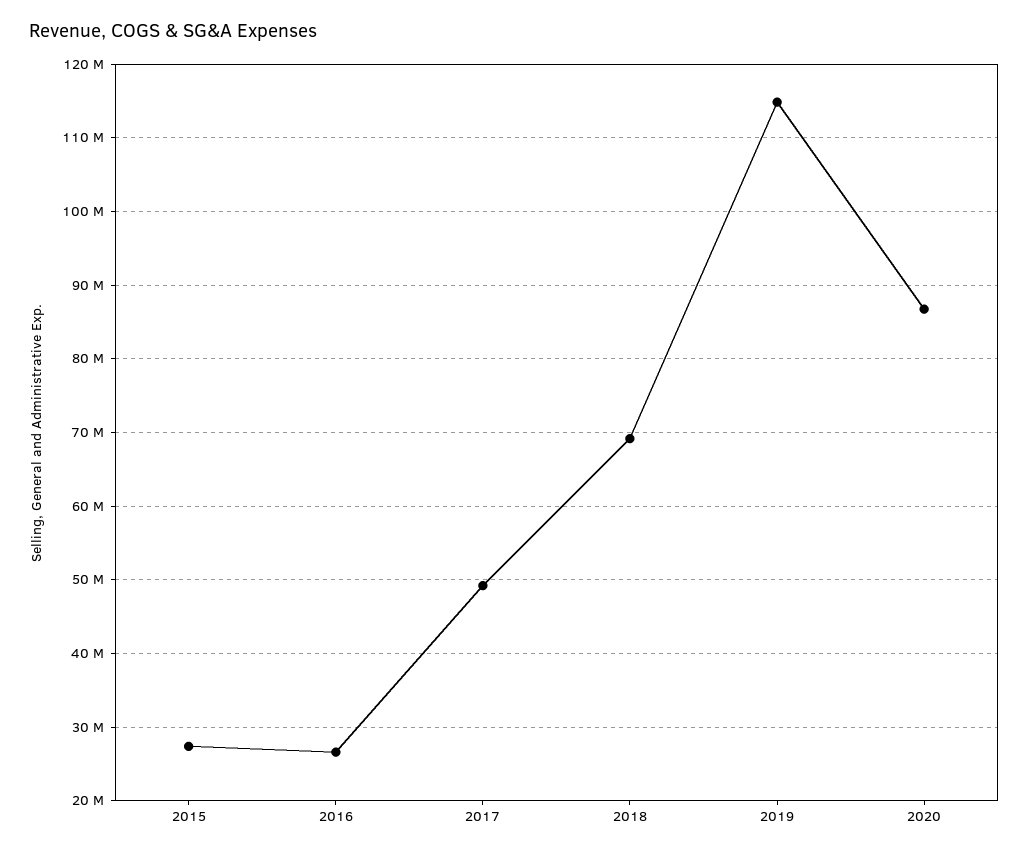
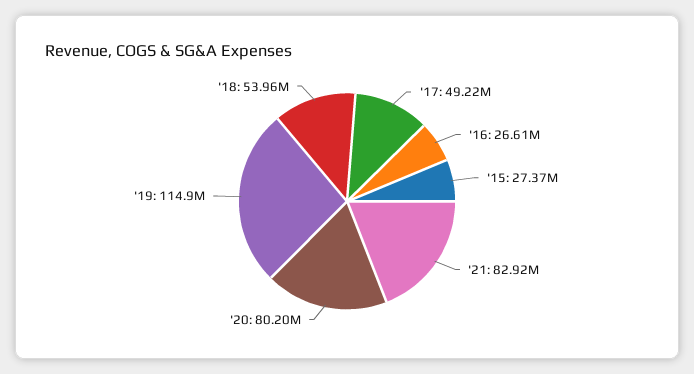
2018: 69000000 -> 53960000
2020: 87000000 -> 80200000
'21: none -> 82920000

